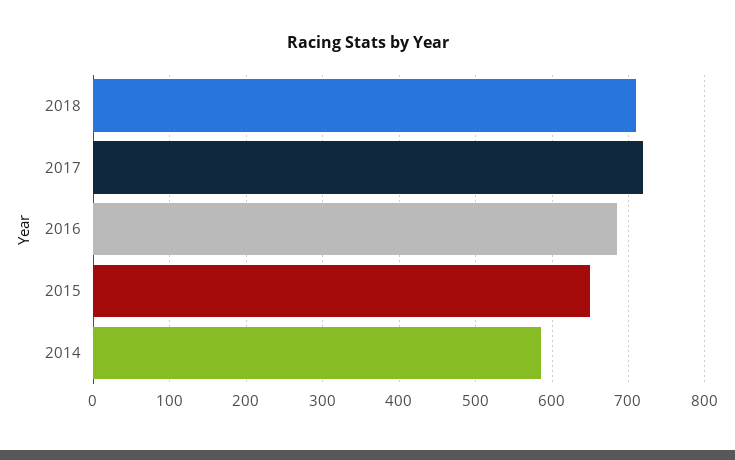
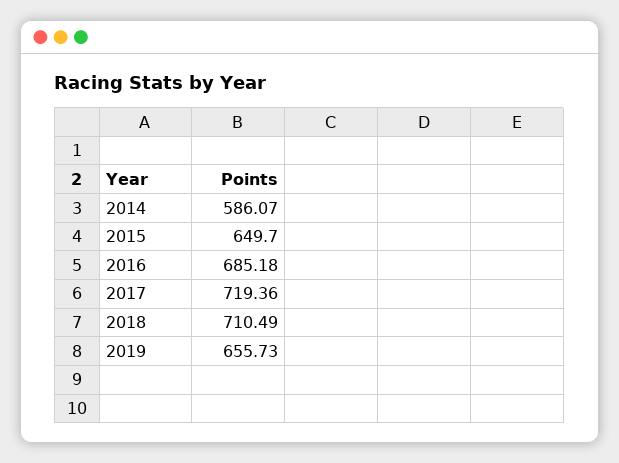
2019: none -> 655.73

